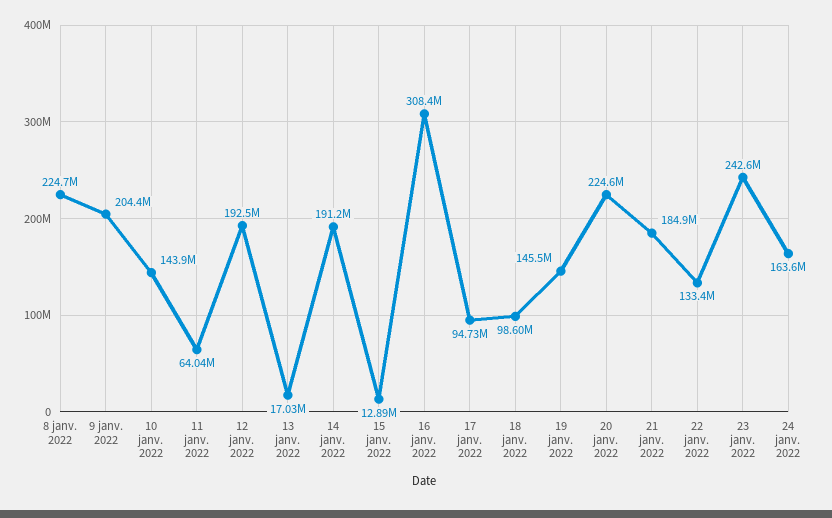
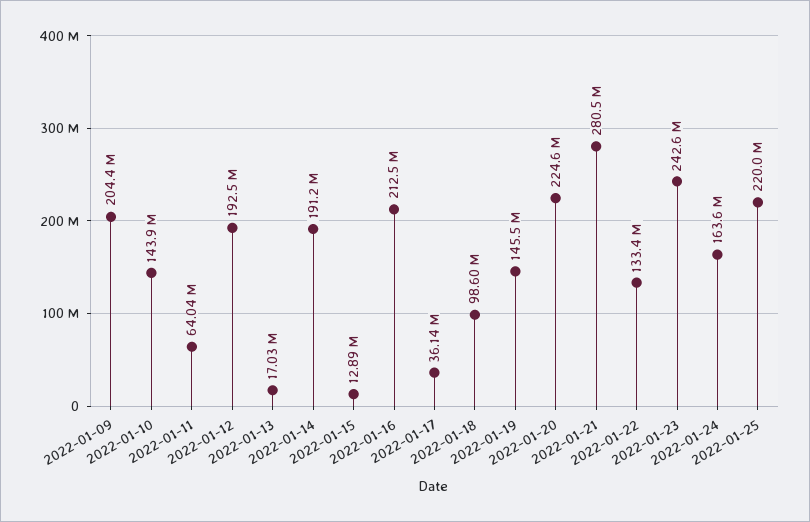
8 janv. 2022: 224700000 -> none
16 janv. 2022: 308400000 -> 212500000
17 janv. 2022: 94730000 -> 36140000
21 janv. 2022: 184900000 -> 280500000
2022-01-25: none -> 220000000

